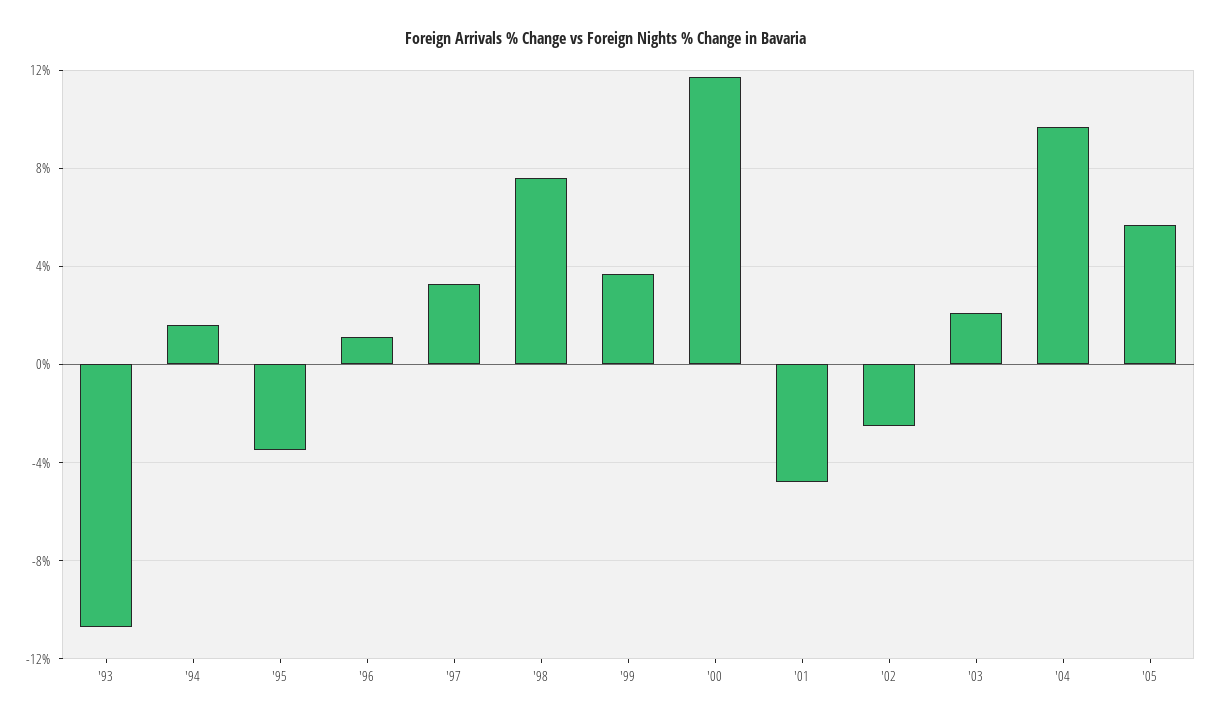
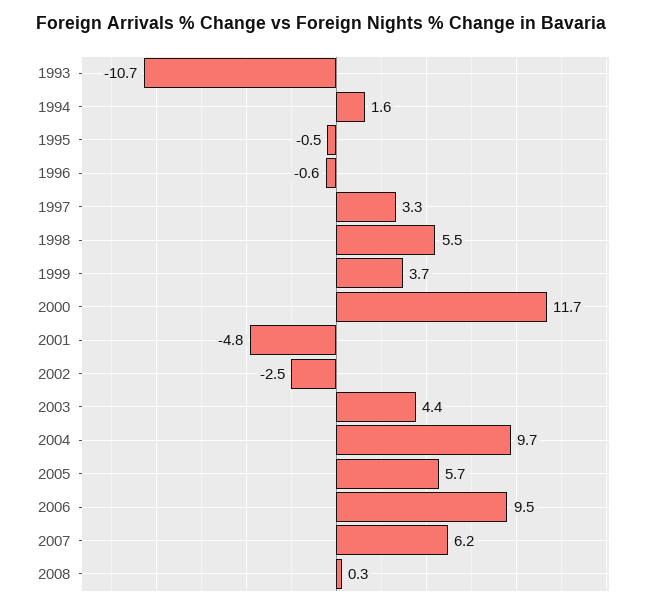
'95: -3.5 -> -0.5
'96: 1 -> -0.6
'98: 7.5 -> 5.5
'03: 2 -> 4.4
2006: none -> 9.5
2007: none -> 6.2
2008: none -> 0.3

